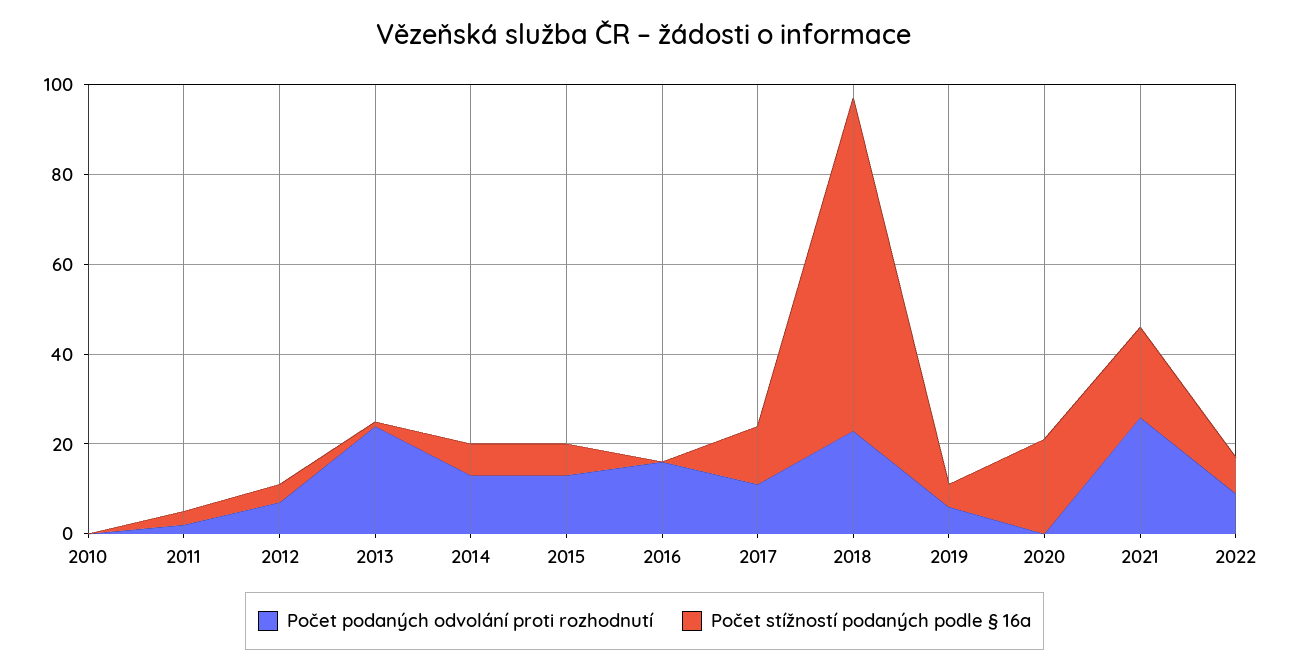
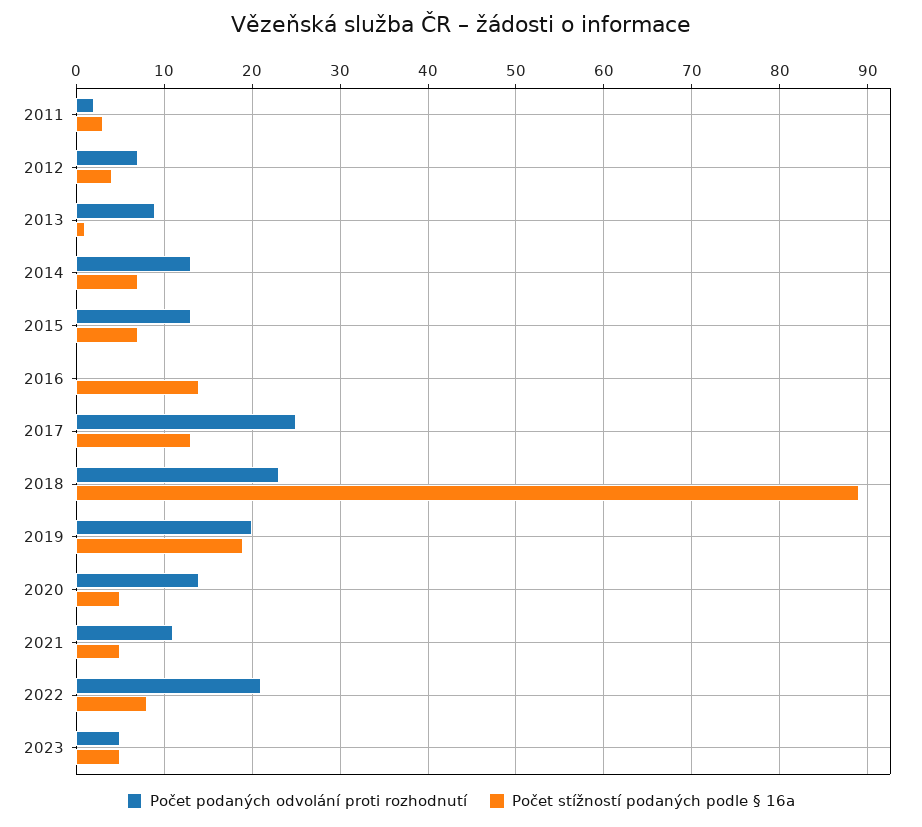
Počet podaných odvolání proti rozhodnutí, 2010: 0 -> none
Počet stížností podaných podle § 16a, 2010: 0 -> none
Počet podaných odvolání proti rozhodnutí, 2013: 25 -> 9
Počet podaných odvolání proti rozhodnutí, 2016: 15 -> 0
Počet stížností podaných podle § 16a, 2016: 0 -> 14
Počet podaných odvolání proti rozhodnutí, 2017: 10 -> 25
Počet stížností podaných podle § 16a, 2018: 75 -> 89
Počet podaných odvolání proti rozhodnutí, 2019: 5 -> 20
Počet stížností podaných podle § 16a, 2019: 5 -> 19
Počet podaných odvolání proti rozhodnutí, 2020: 0 -> 14
Počet stížností podaných podle § 16a, 2020: 20 -> 5
Počet podaných odvolání proti rozhodnutí, 2021: 25 -> 11
Počet stížností podaných podle § 16a, 2021: 20 -> 5
Počet podaných odvolání proti rozhodnutí, 2022: 10 -> 21
Počet podaných odvolání proti rozhodnutí, 2023: none -> 5
Počet stížností podaných podle § 16a, 2023: none -> 5

